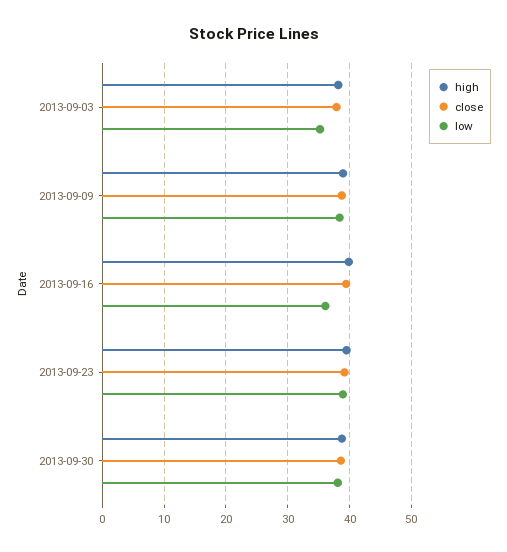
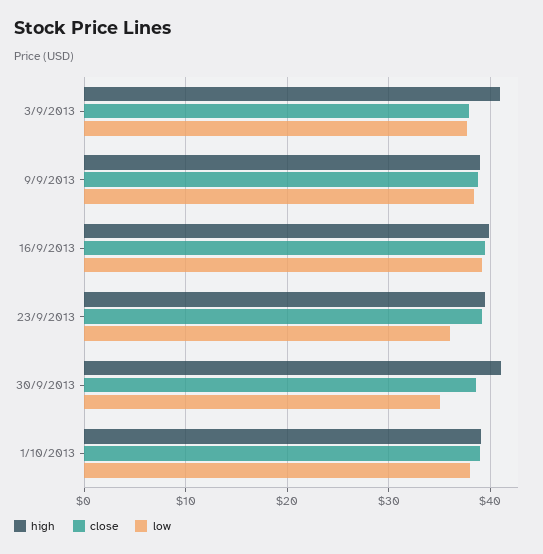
high, 2013-09-03: 38 -> 41
low, 2013-09-03: 35 -> 38
low, 2013-09-16: 36 -> 39
low, 2013-09-23: 39 -> 36
high, 2013-09-30: 39 -> 41
low, 2013-09-30: 38 -> 35
high, 1/10/2013: none -> 39
close, 1/10/2013: none -> 39
low, 1/10/2013: none -> 38

